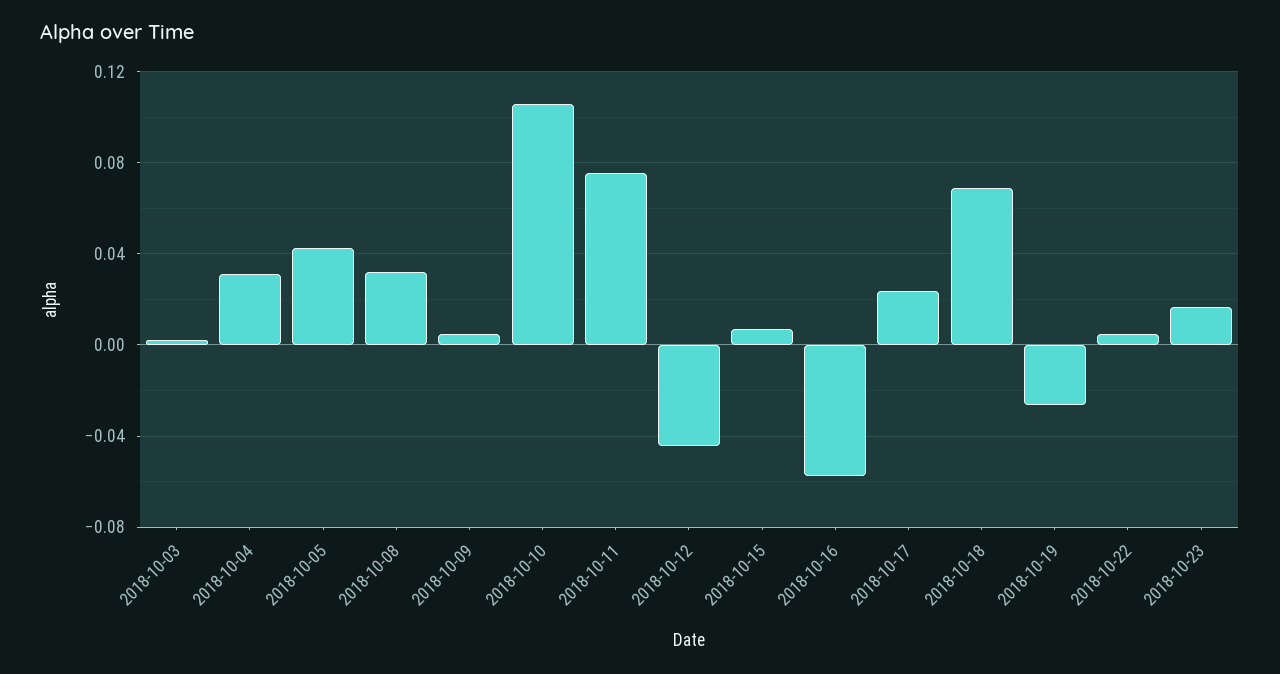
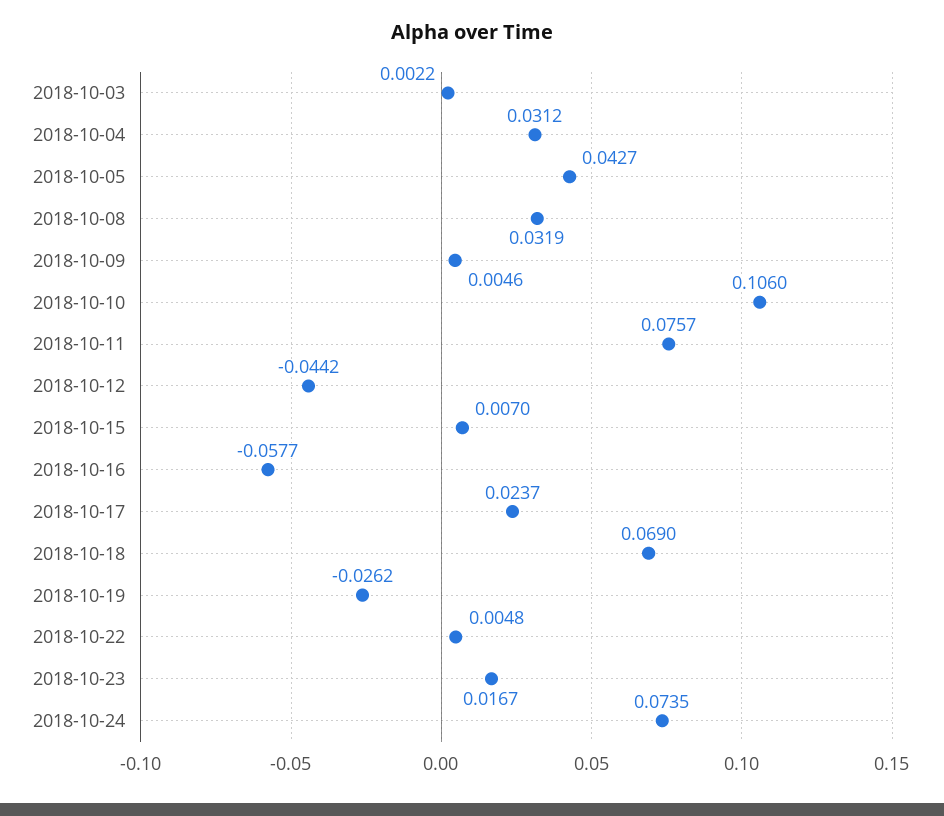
2018-10-24: none -> 0.0735

